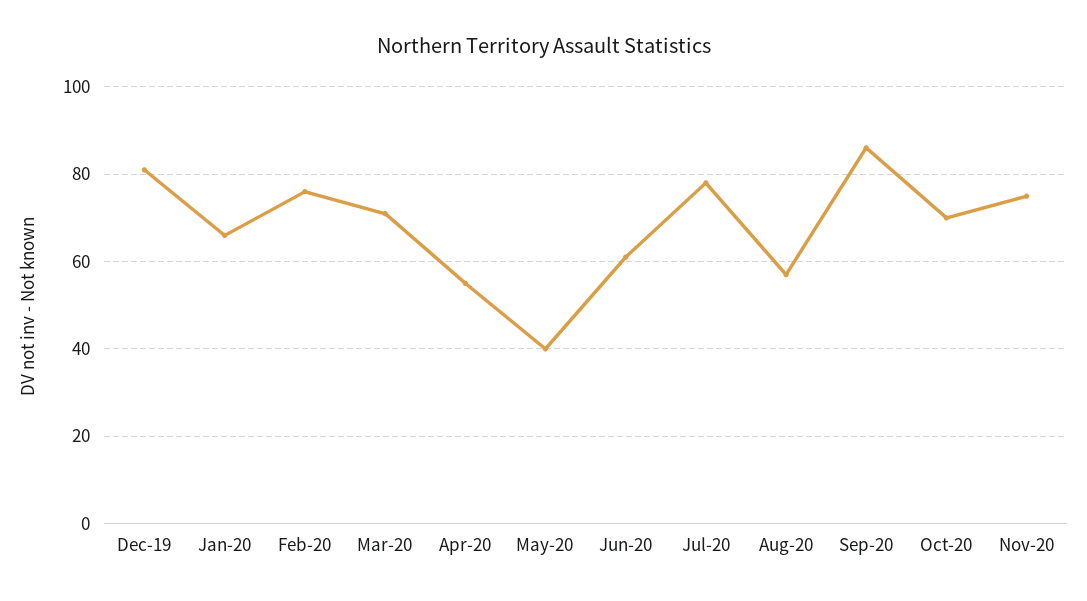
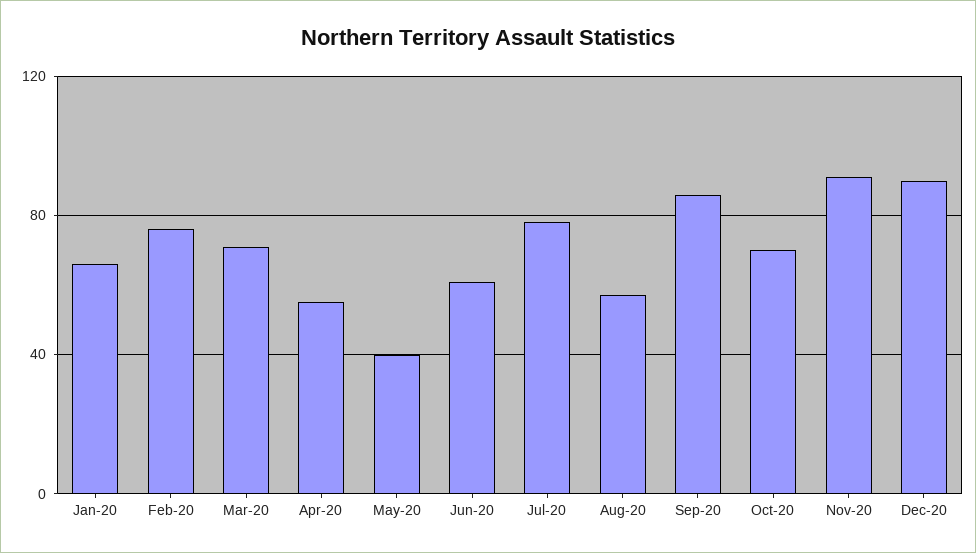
Dec-19: 80 -> none
Nov-20: 75 -> 90
Dec-20: none -> 90

